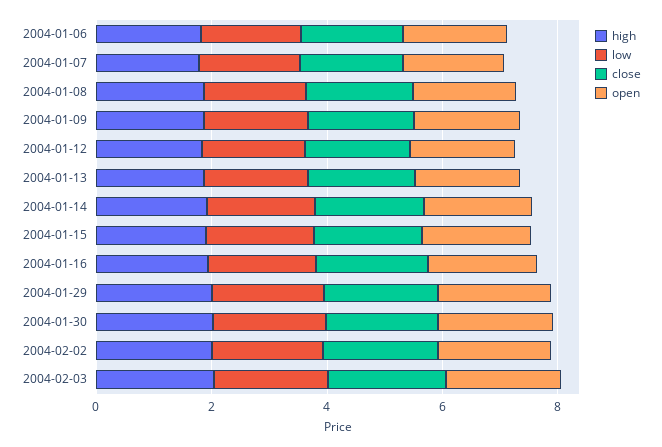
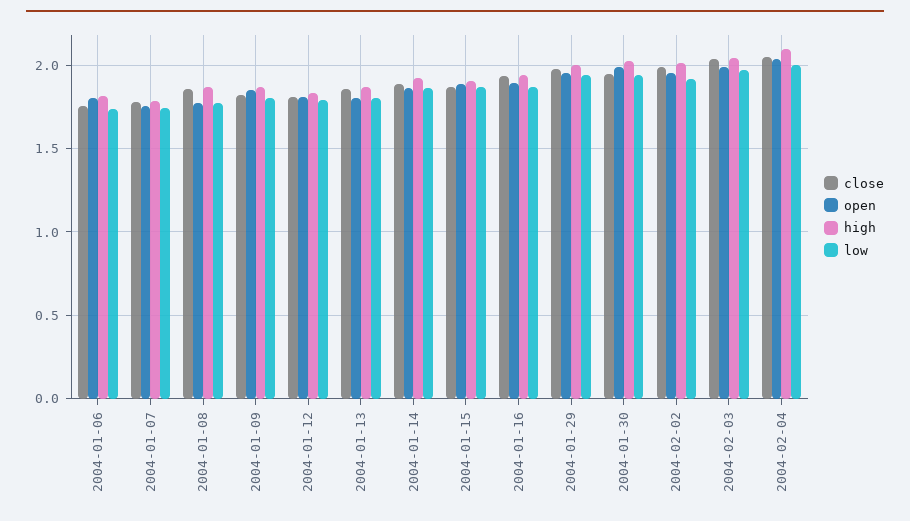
close, 2004-02-04: none -> 2.05
open, 2004-02-04: none -> 2.05
high, 2004-02-04: none -> 2.1
low, 2004-02-04: none -> 2

